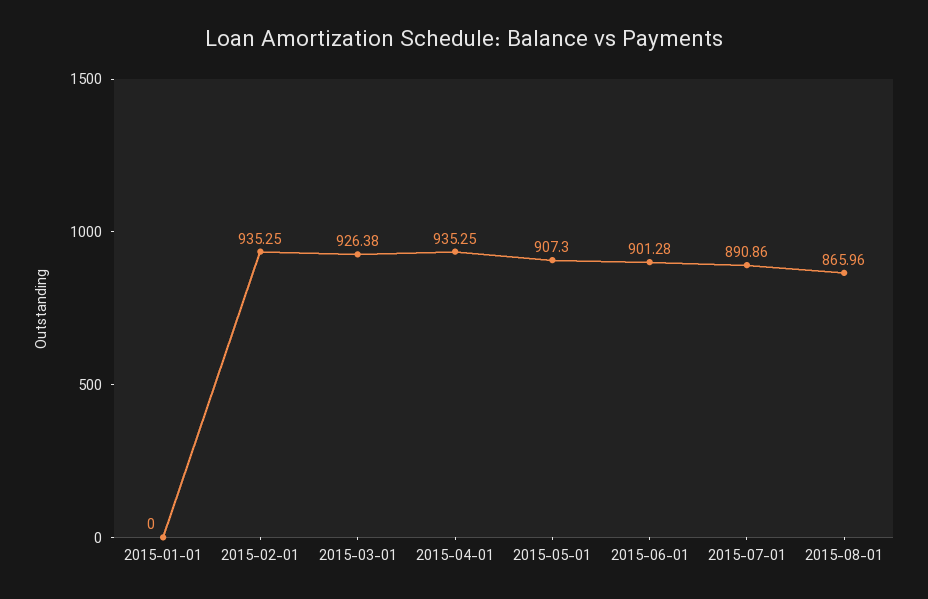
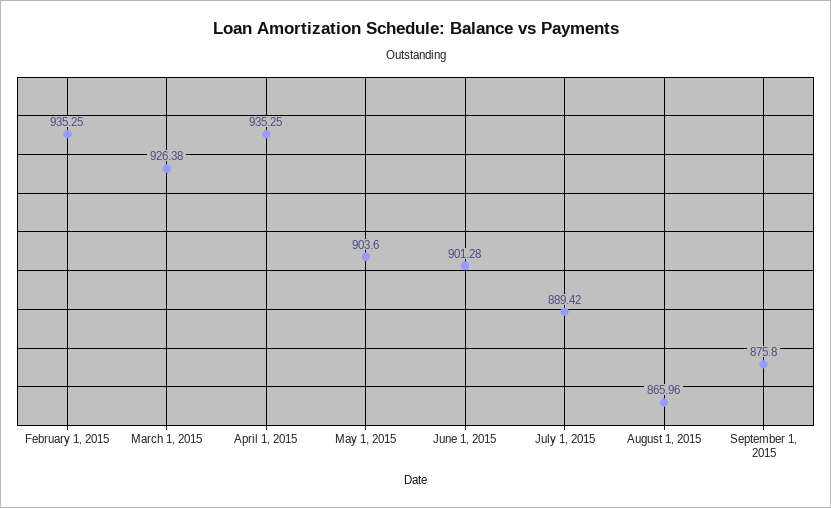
2015-01-01: 0 -> none
2015-05-01: 907.3 -> 903.6
2015-07-01: 890.86 -> 889.42
September 1, 2015: none -> 875.8

